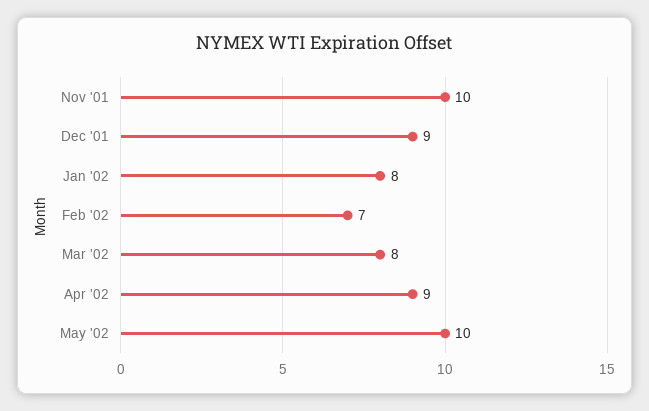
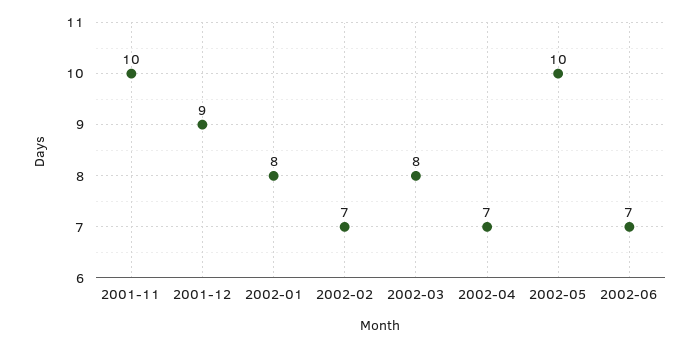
Apr '02: 9 -> 7
2002-06: none -> 7

